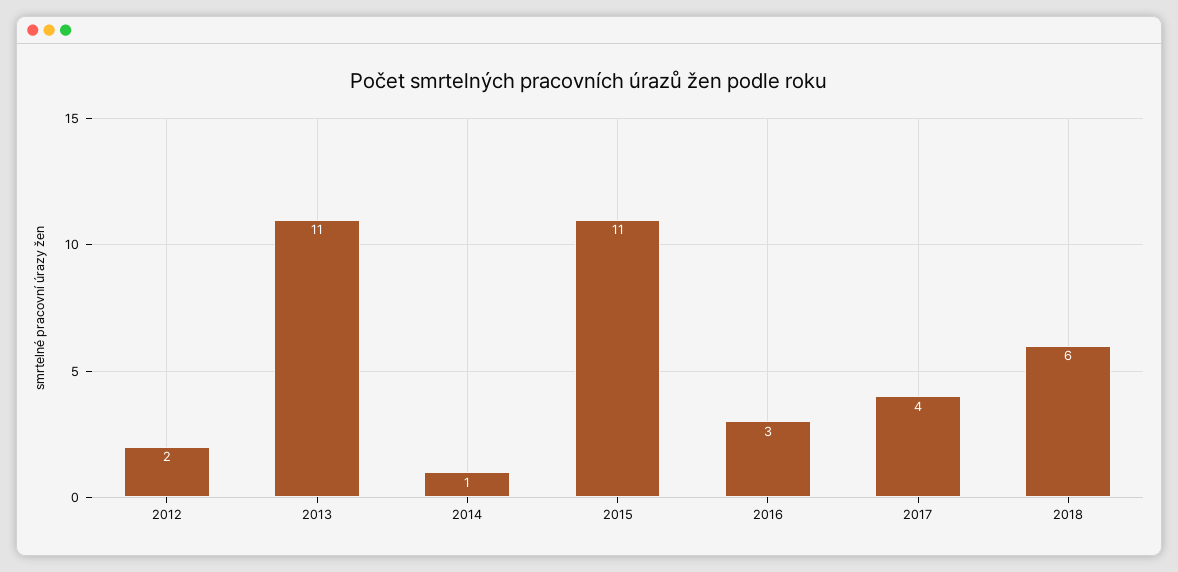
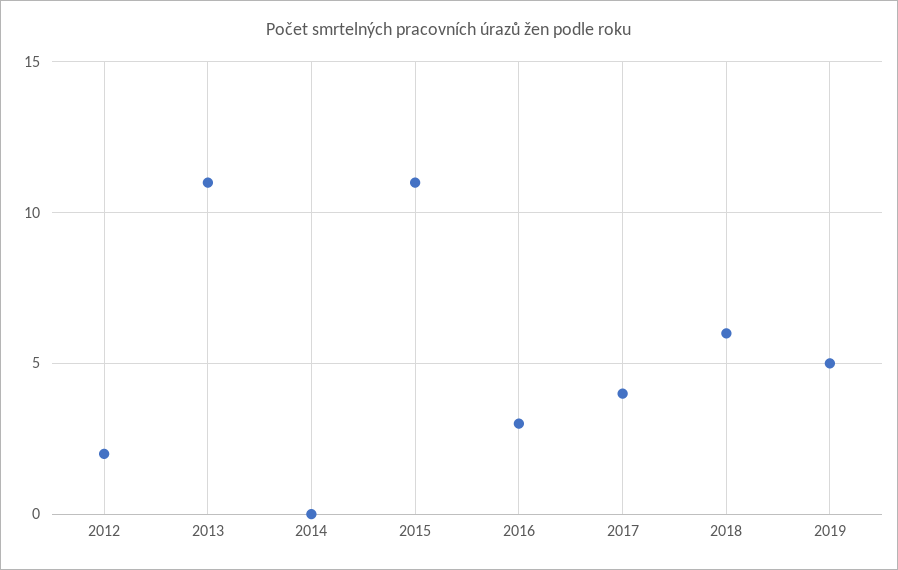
2014: 1 -> 0
2019: none -> 5

